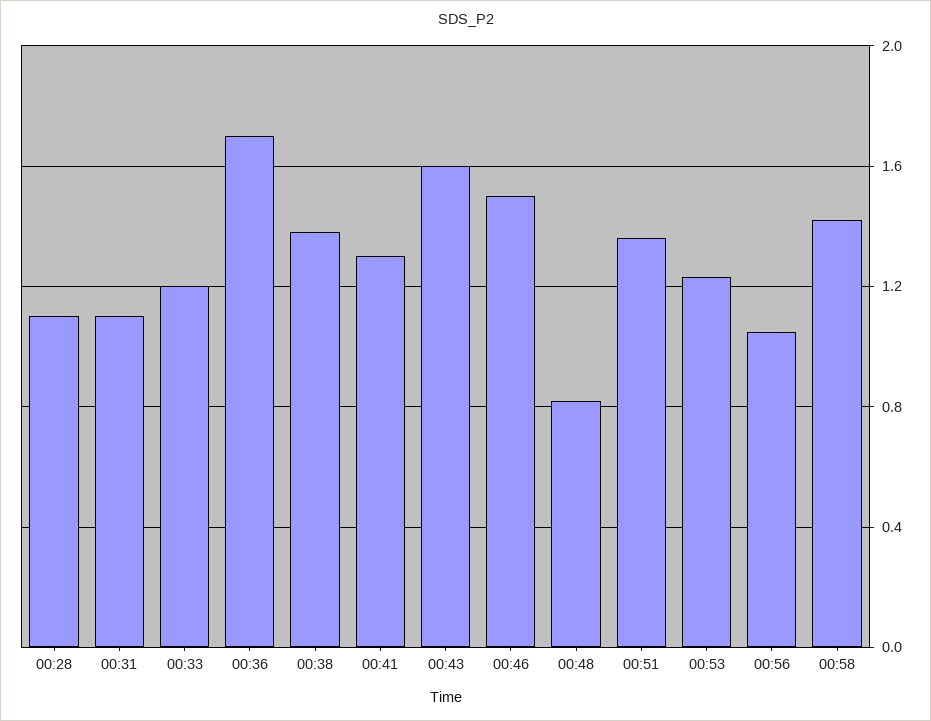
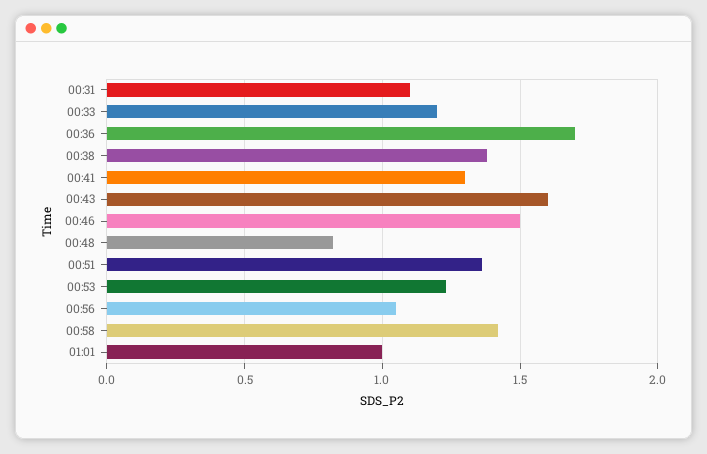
00:28: 1.1 -> none
01:01: none -> 1

